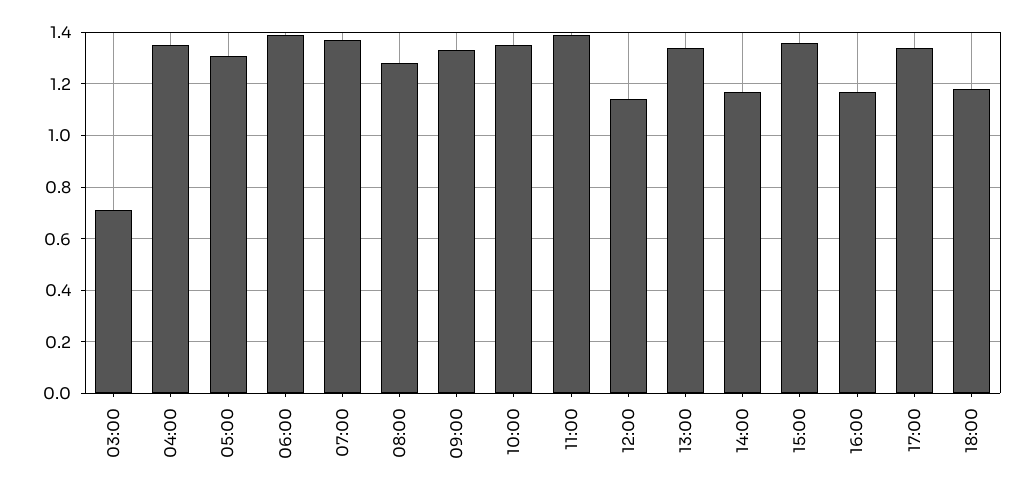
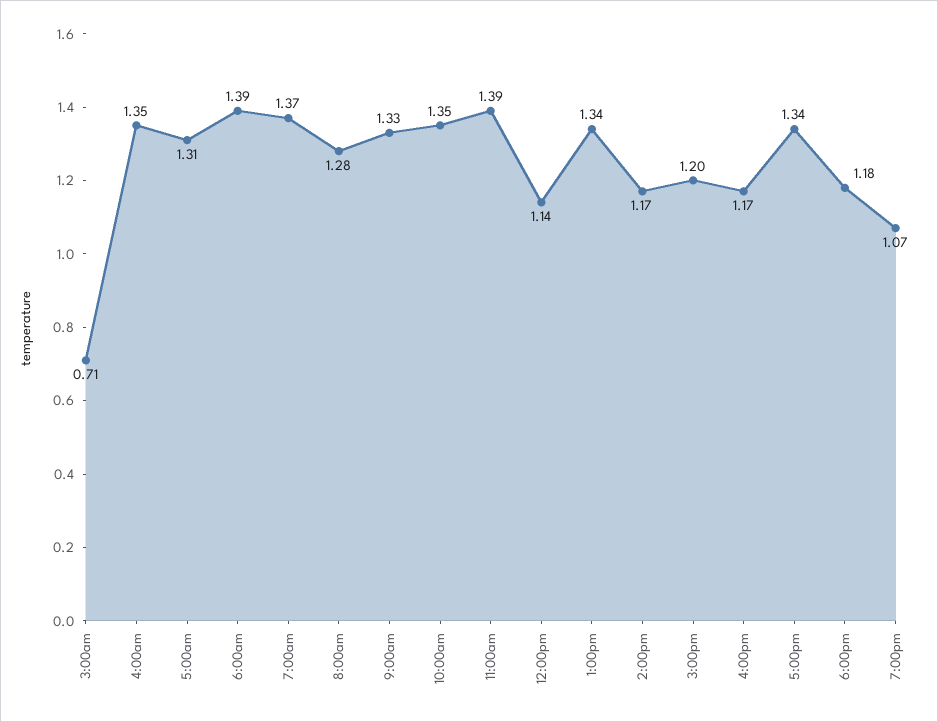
15:00: 1.35 -> 1.2
7:00pm: none -> 1.07

